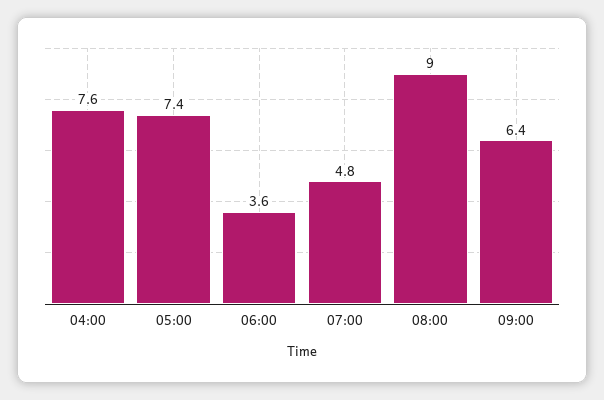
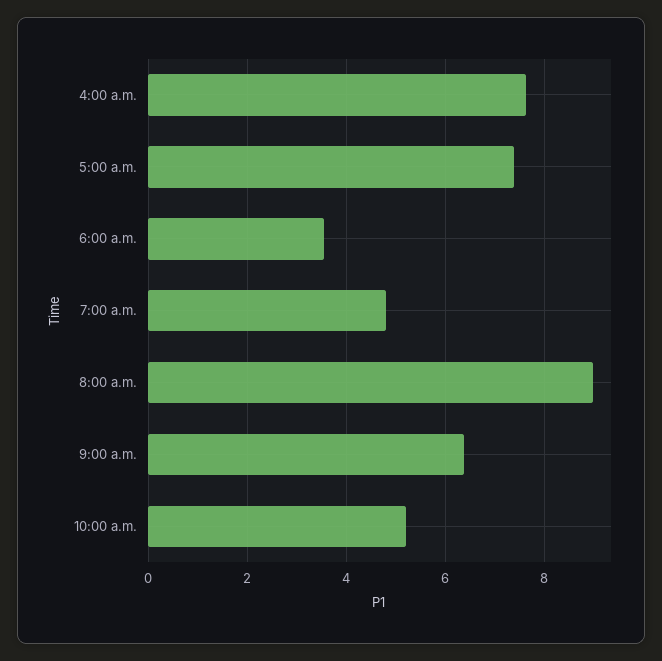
10:00 a.m.: none -> 5.2

